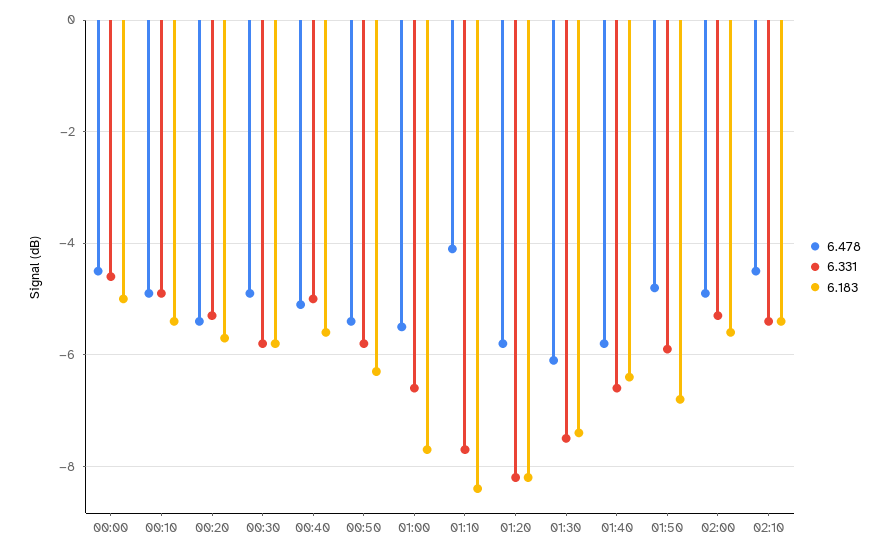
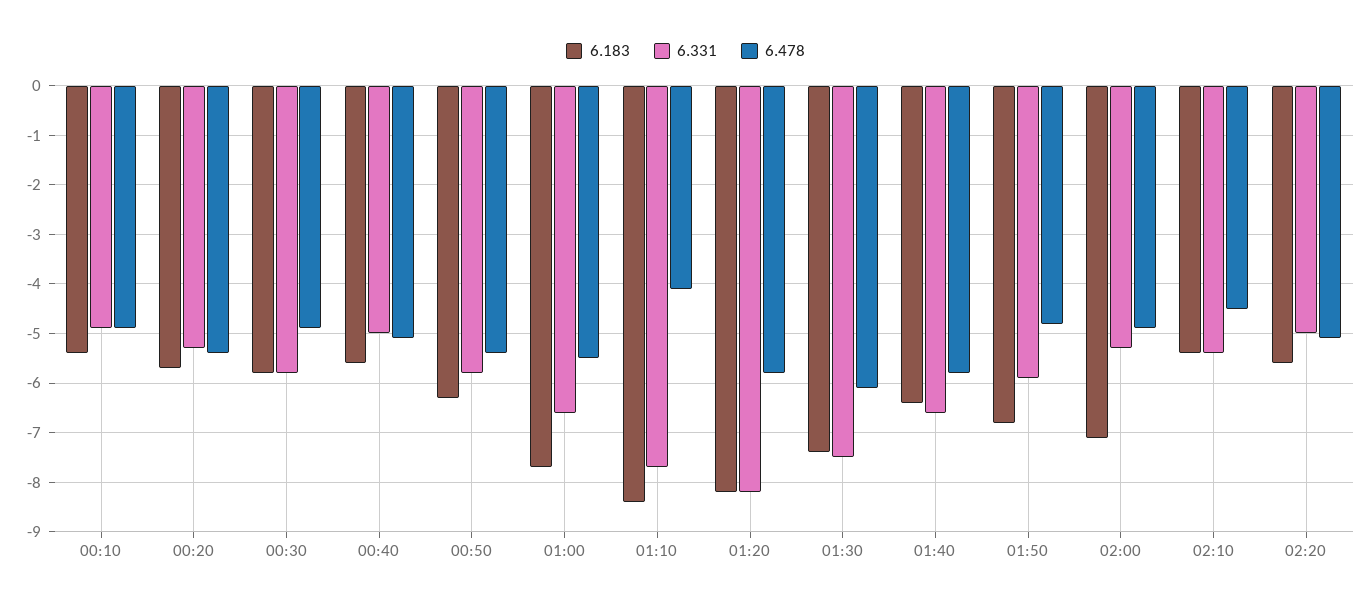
6.478, 00:00: -4.5 -> none
6.331, 00:00: -4.5 -> none
6.183, 00:00: -5 -> none
6.183, 02:00: -5.5 -> -7
6.183, 02:20: none -> -5.5
6.331, 02:20: none -> -5
6.478, 02:20: none -> -5

